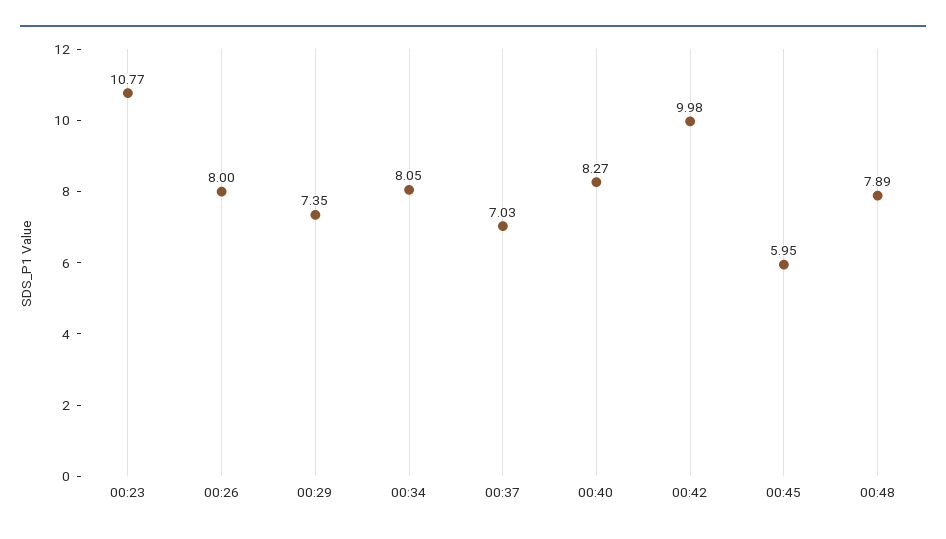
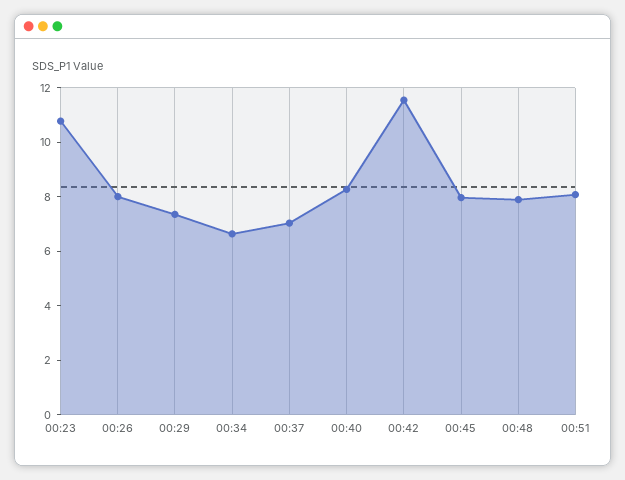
00:34: 8.05 -> 6.5
00:42: 9.98 -> 11.5
00:45: 5.95 -> 8
00:51: none -> 8

